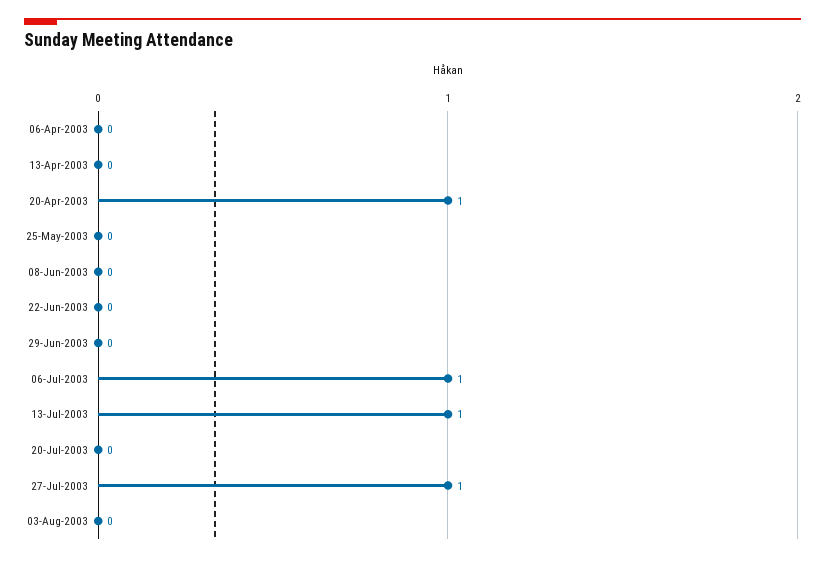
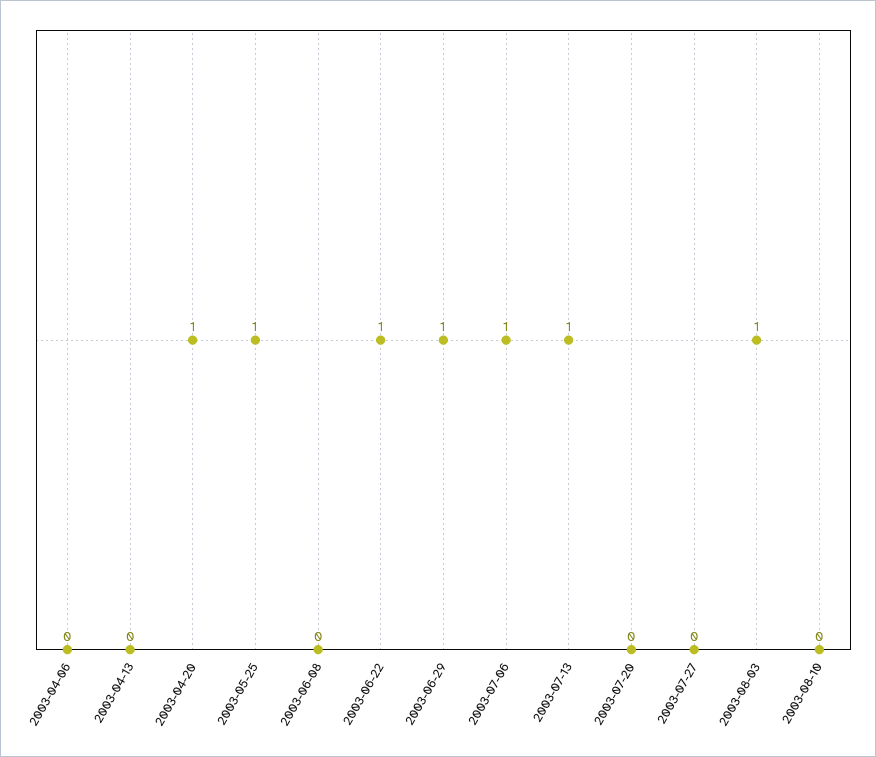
25-May-2003: 0 -> 1
22-Jun-2003: 0 -> 1
29-Jun-2003: 0 -> 1
27-Jul-2003: 1 -> 0
03-Aug-2003: 0 -> 1
2003-08-10: none -> 0

